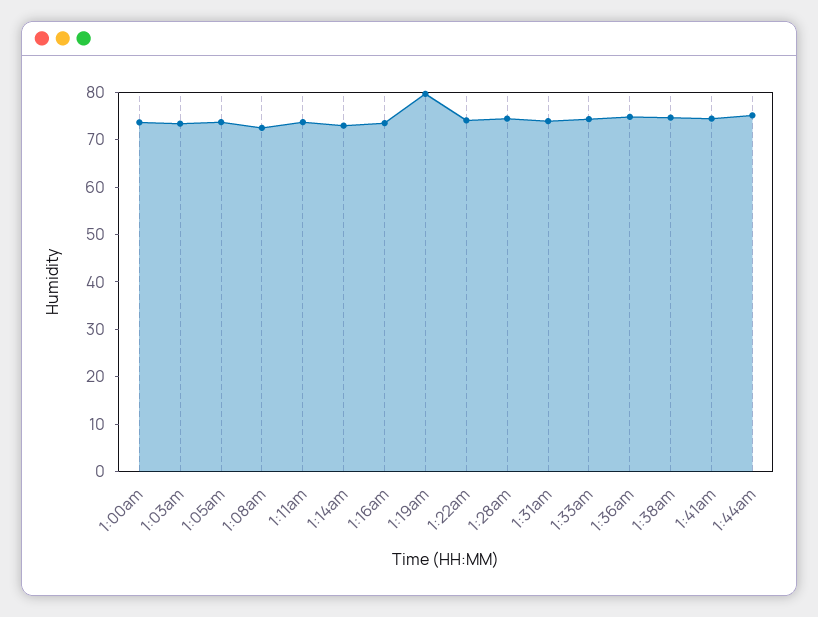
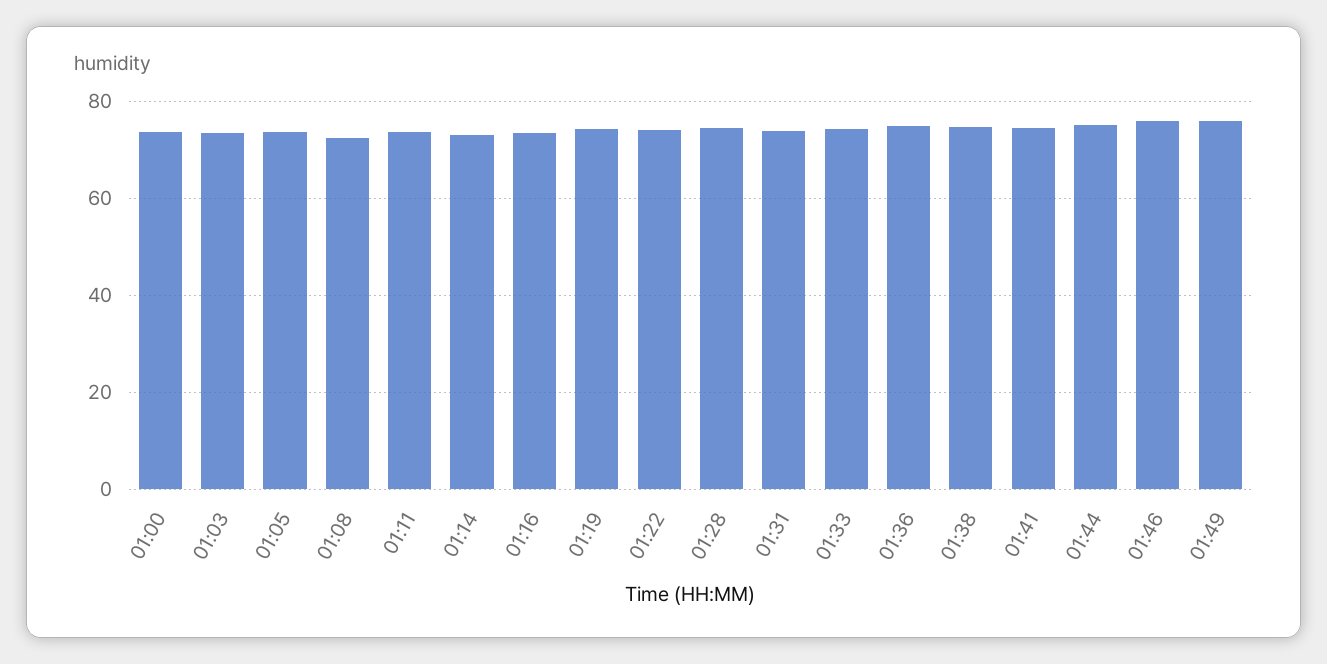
1:19am: 80 -> 74
01:46: none -> 76
01:49: none -> 76

